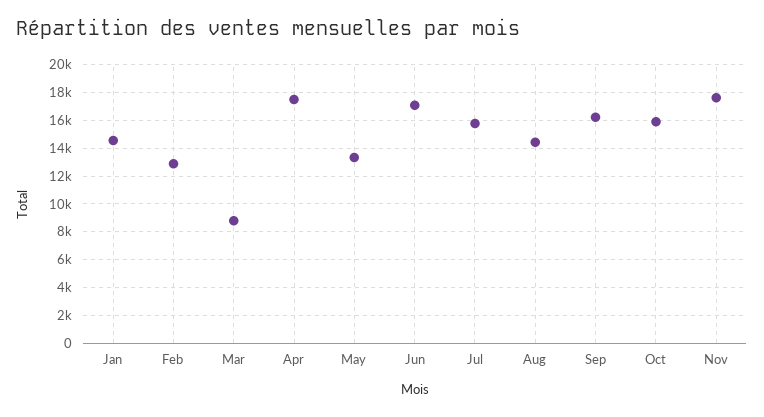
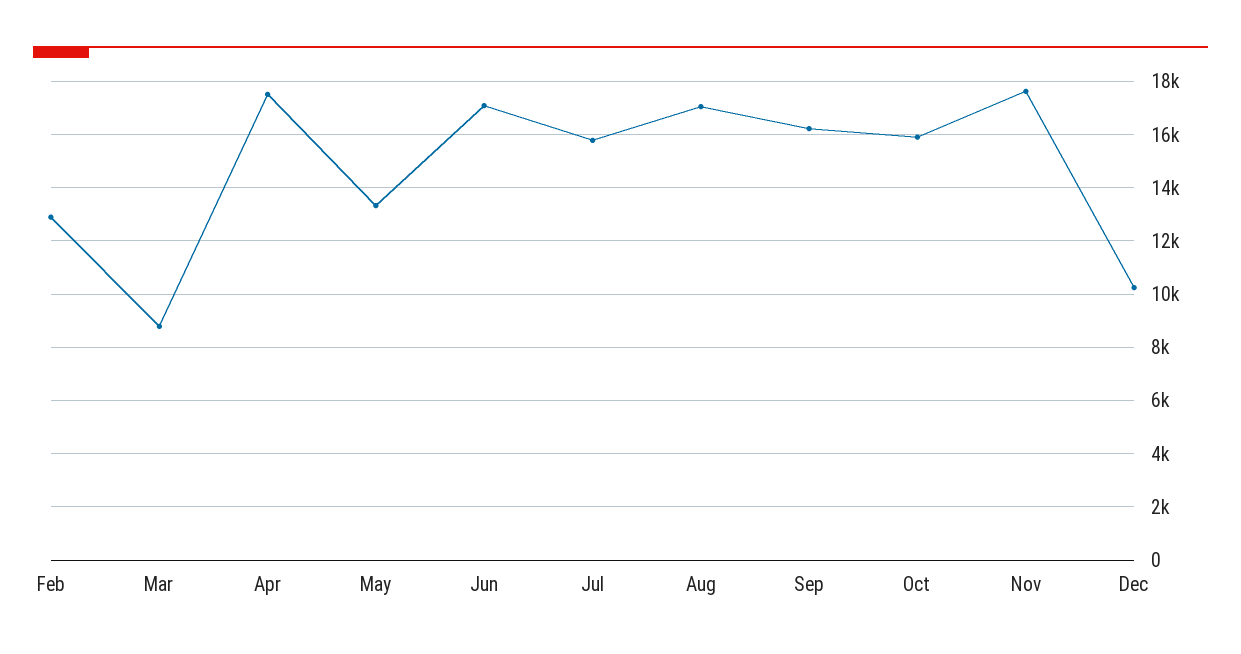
Jan: 14500 -> none
Aug: 14500 -> 17000
Dec: none -> 10250

